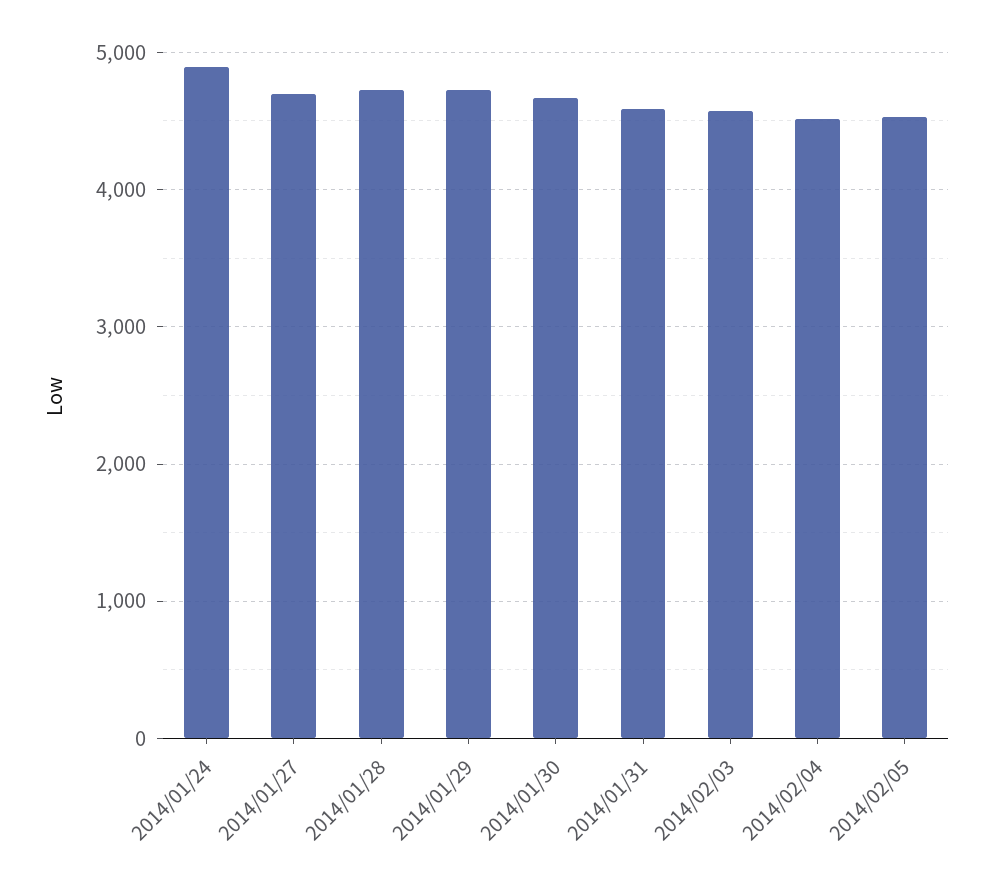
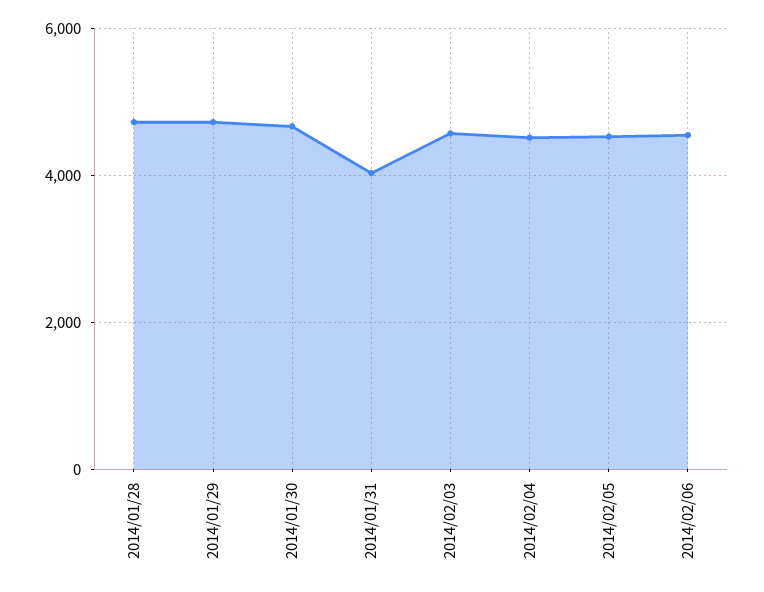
2014/01/24: 4900 -> none
2014/01/27: 4700 -> none
2014/01/31: 4600 -> 4000
2014/02/06: none -> 4600

